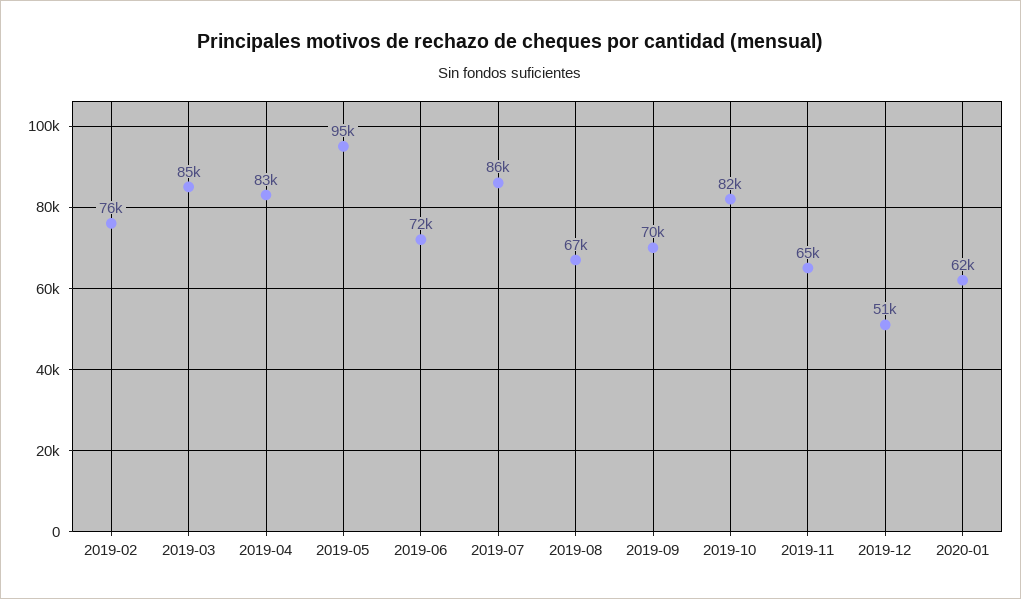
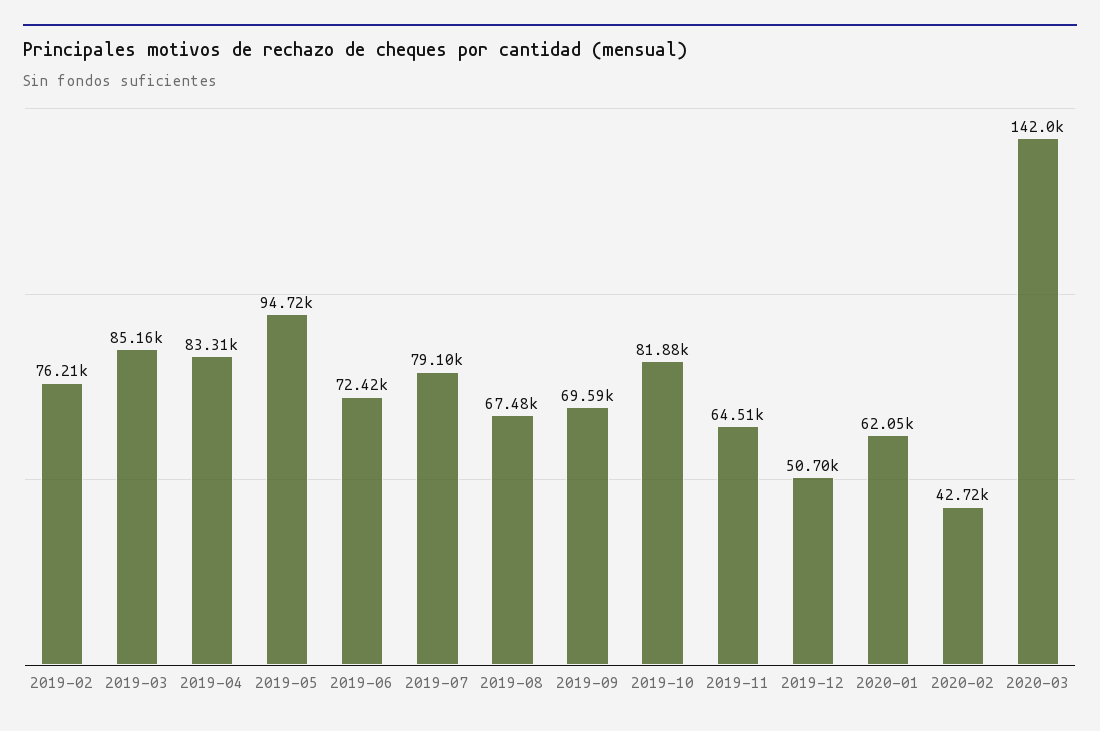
2019-07: 86000 -> 79100
2020-02: none -> 42720
2020-03: none -> 142000

